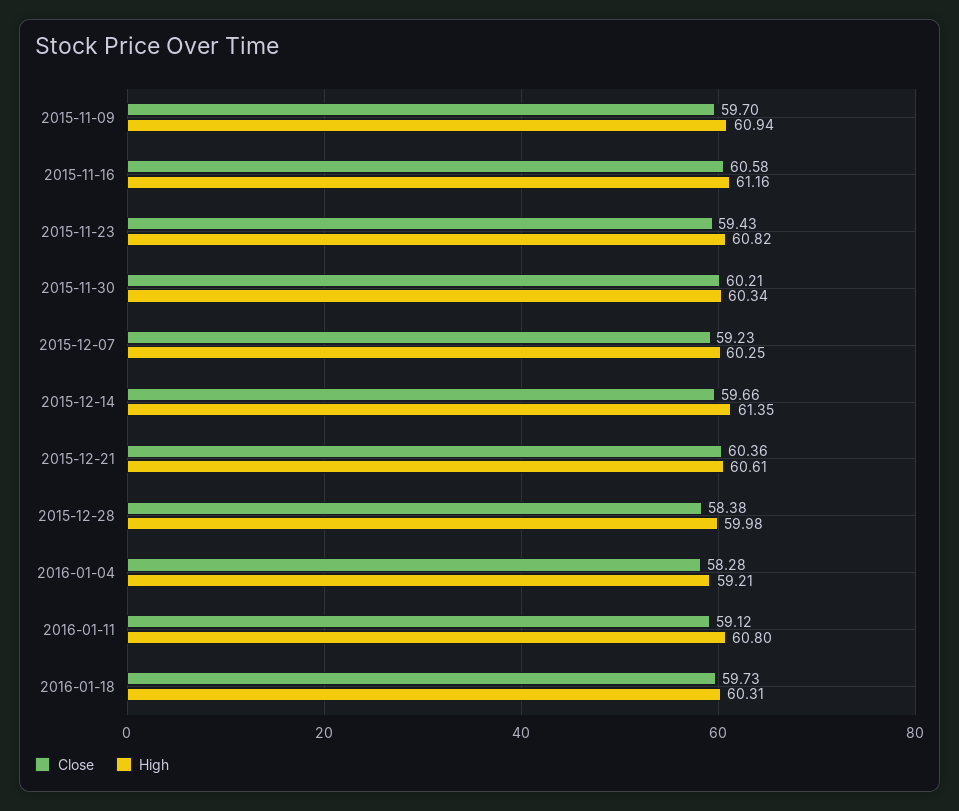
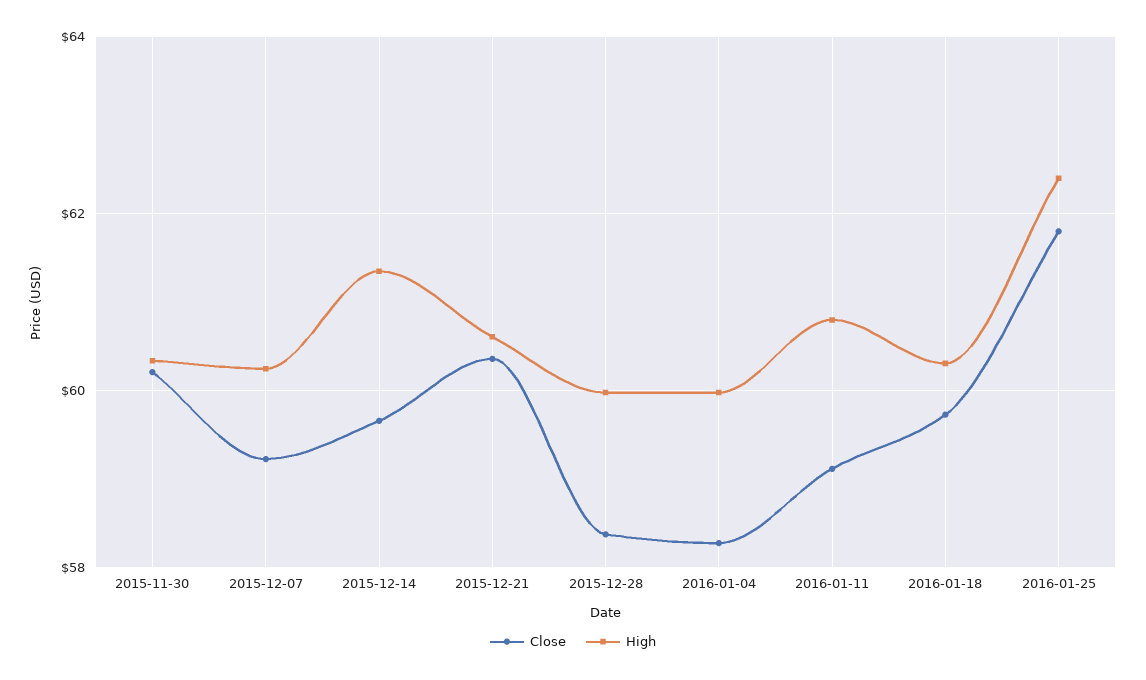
Close, 2015-11-09: 59.7 -> none
High, 2015-11-09: 60.94 -> none
Close, 2015-11-16: 60.58 -> none
High, 2015-11-16: 61.16 -> none
Close, 2015-11-23: 59.43 -> none
High, 2015-11-23: 60.82 -> none
High, 2016-01-04: 59.21 -> 60
Close, 2016-01-25: none -> 61.8
High, 2016-01-25: none -> 62.4

